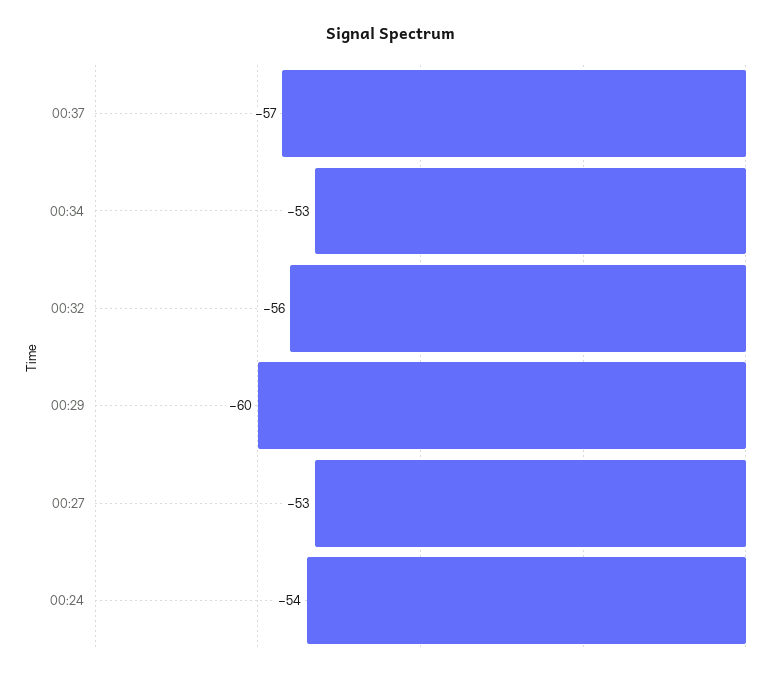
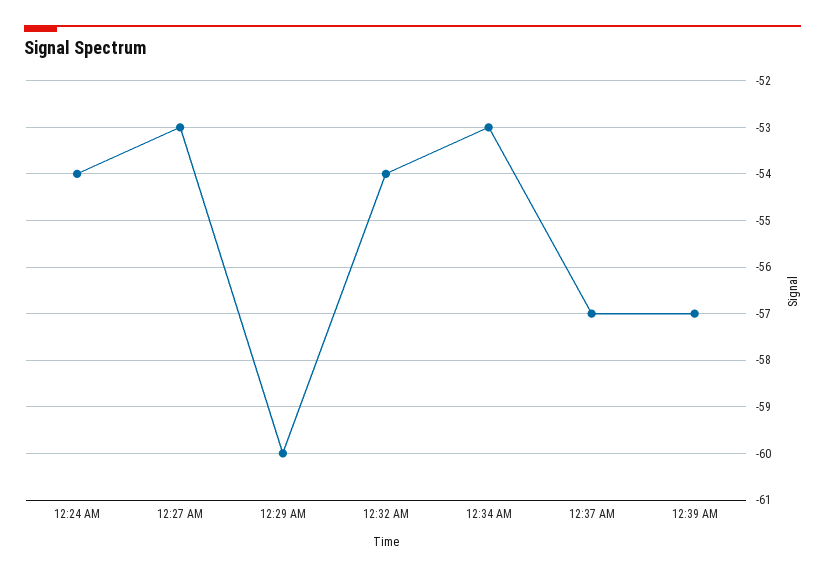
00:32: -56 -> -54
12:39 AM: none -> -57

